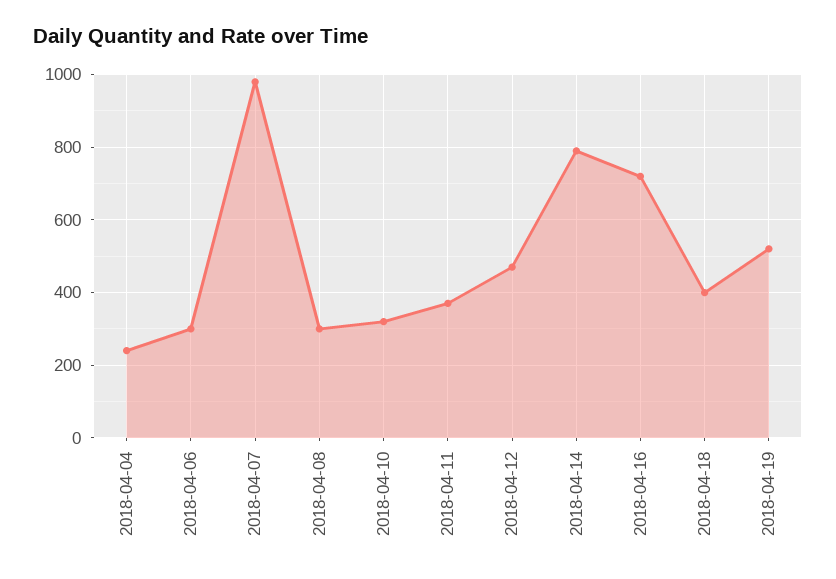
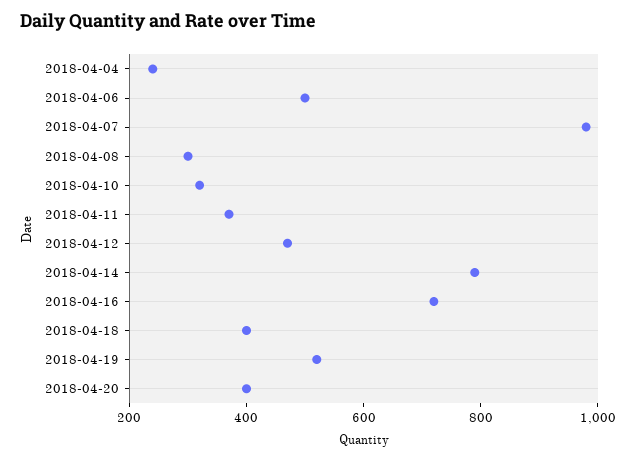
2018-04-06: 300 -> 500
2018-04-20: none -> 400

